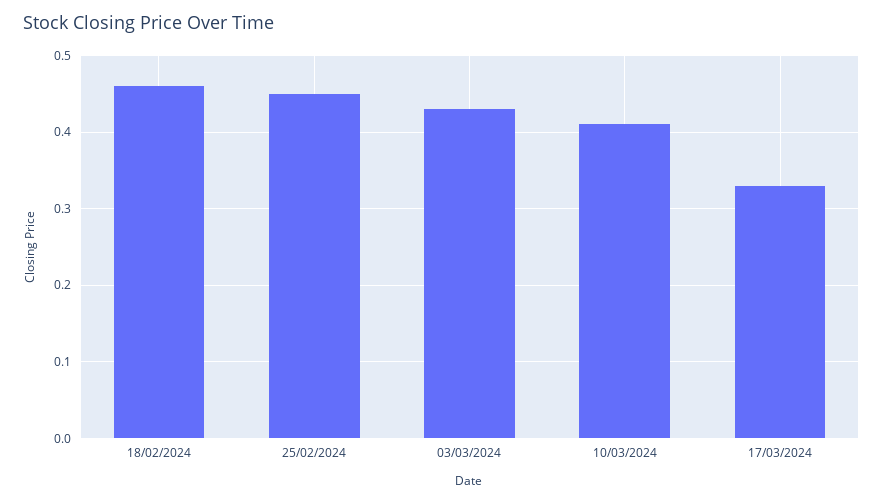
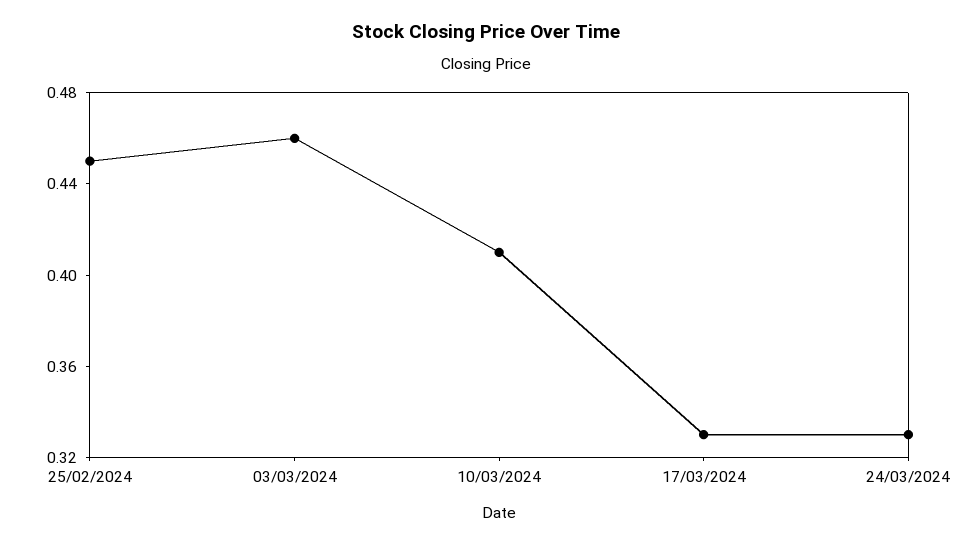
18/02/2024: 0.46 -> none
03/03/2024: 0.43 -> 0.46
24/03/2024: none -> 0.33

